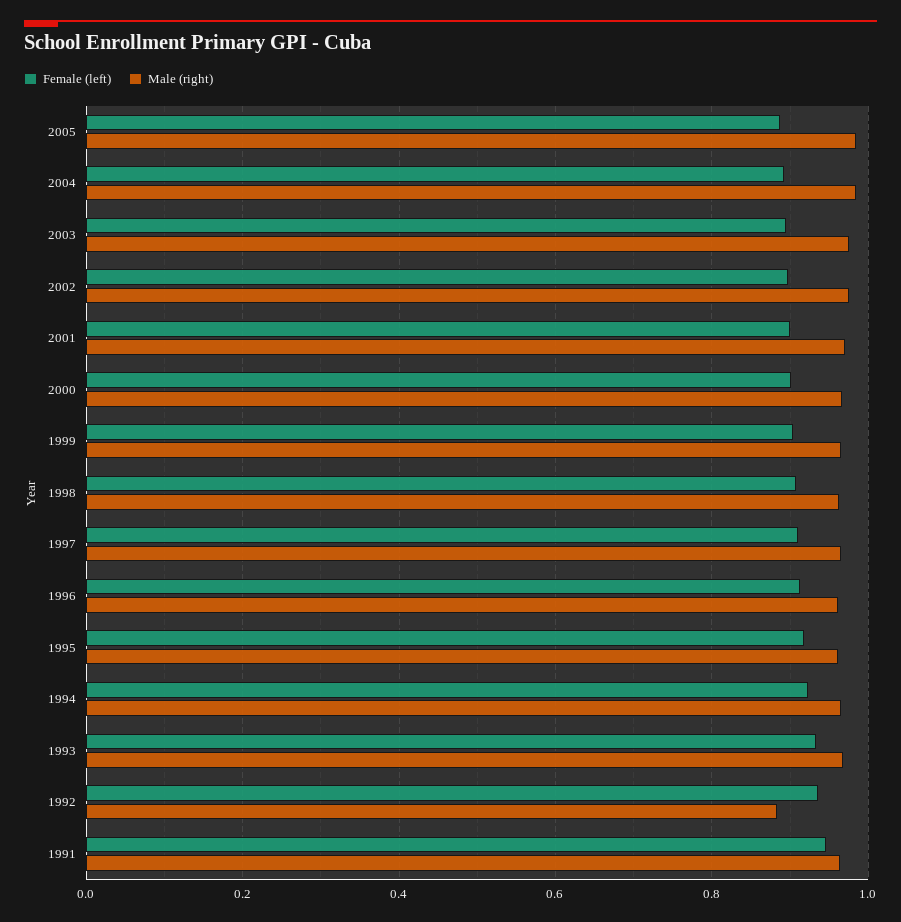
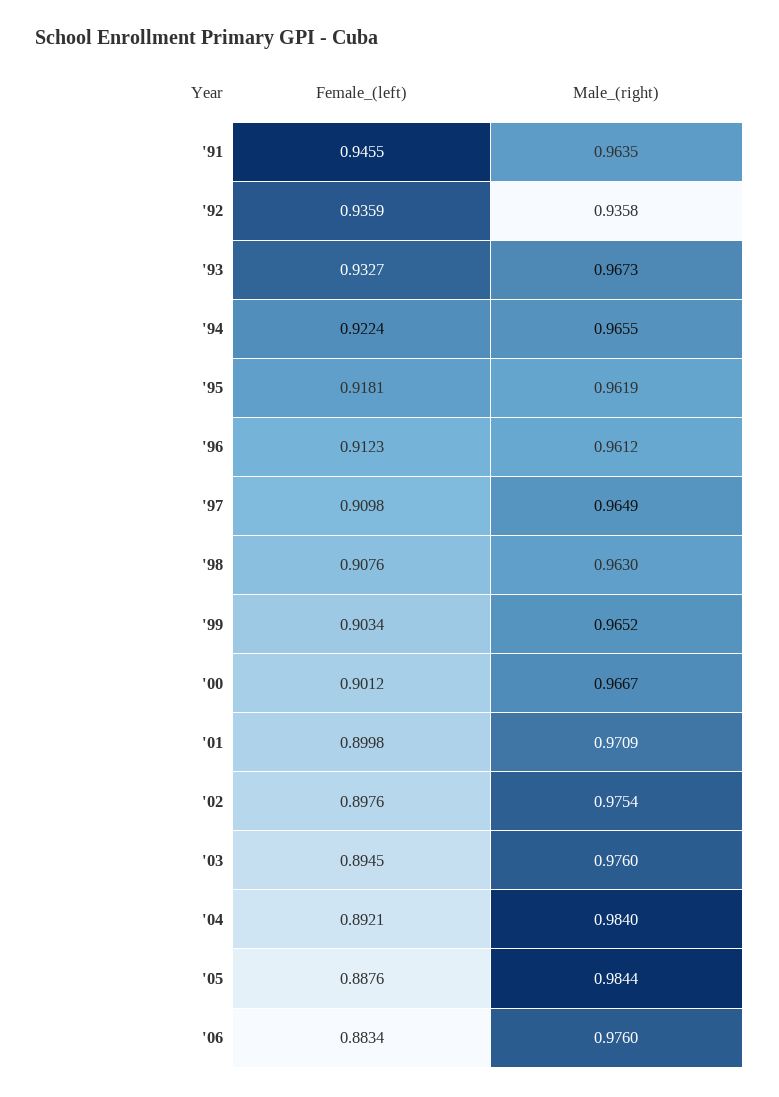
Male (right), 1992: 0.88 -> 0.9358
Female (left), '06: none -> 0.8834
Male (right), '06: none -> 0.976

